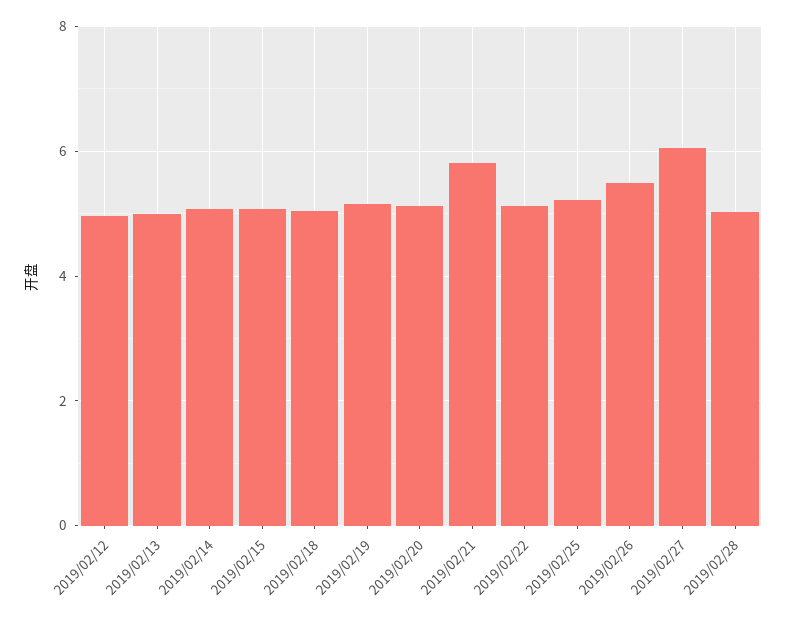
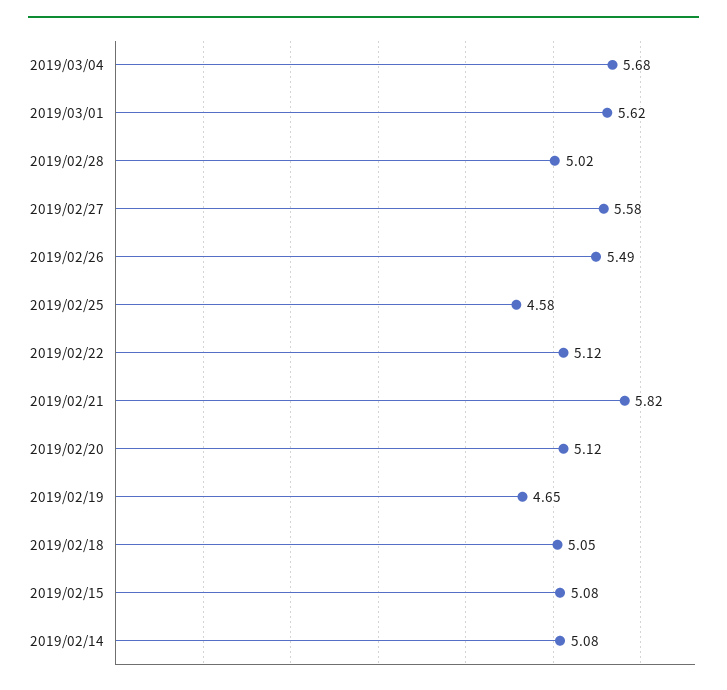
2019/02/12: 5 -> none
2019/02/13: 5 -> none
2019/02/19: 5.2 -> 4.65
2019/02/25: 5.2 -> 4.58
2019/02/27: 6 -> 5.58
2019/03/04: none -> 5.68
2019/03/01: none -> 5.62

